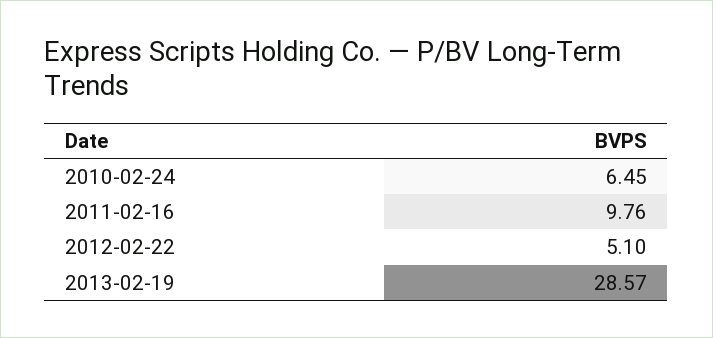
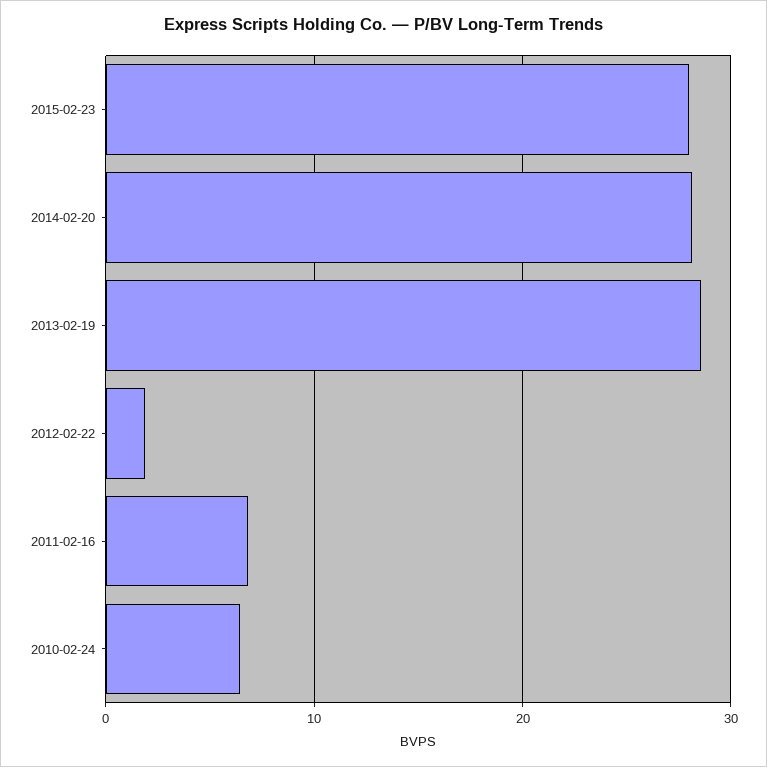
2011-02-16: 9.76 -> 7
2012-02-22: 5.1 -> 2
2015-02-23: none -> 28
2014-02-20: none -> 28

